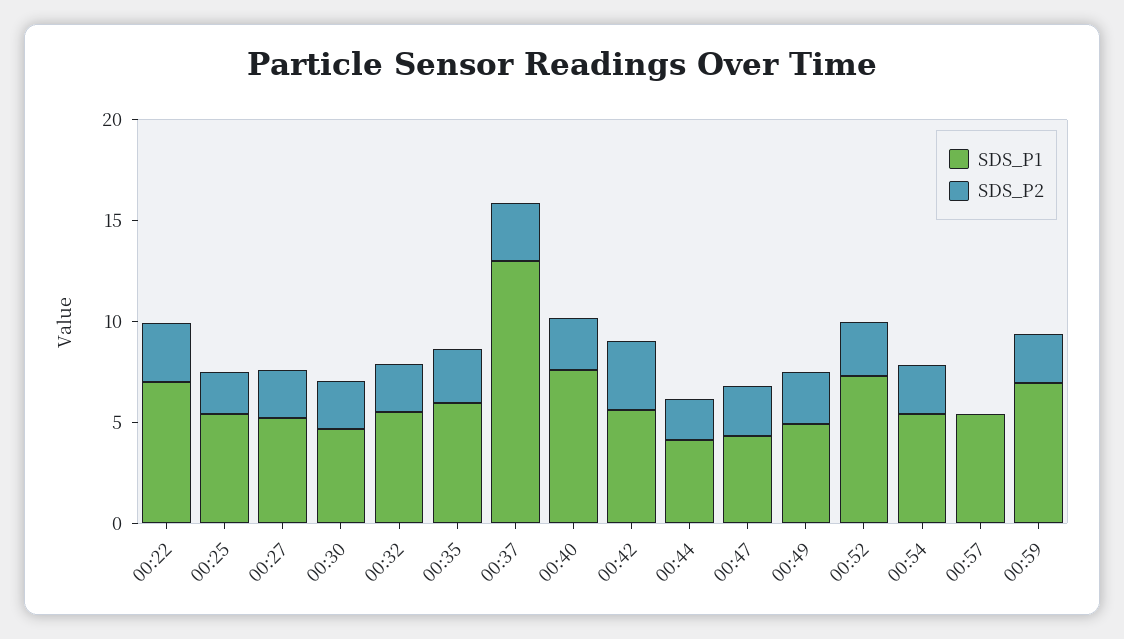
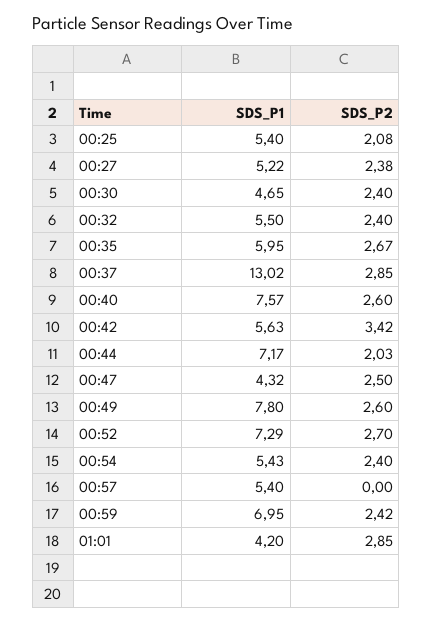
SDS_P1, 00:22: 7 -> none
SDS_P2, 00:22: 3 -> none
SDS_P1, 00:44: 4 -> 7.17
SDS_P1, 00:49: 5 -> 7.8
SDS_P1, 01:01: none -> 4.2
SDS_P2, 01:01: none -> 2.85

